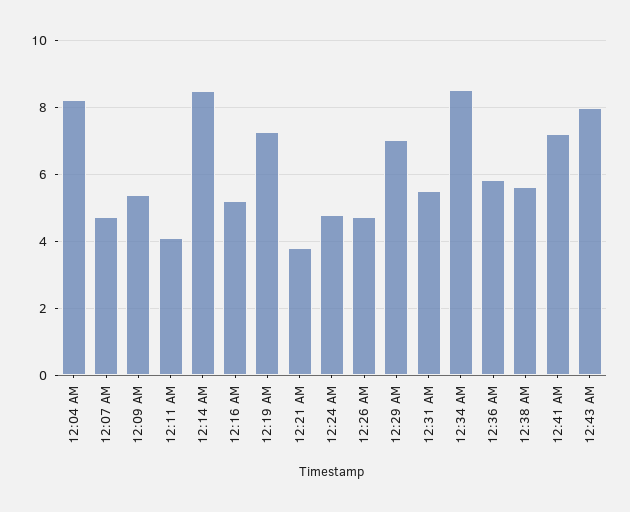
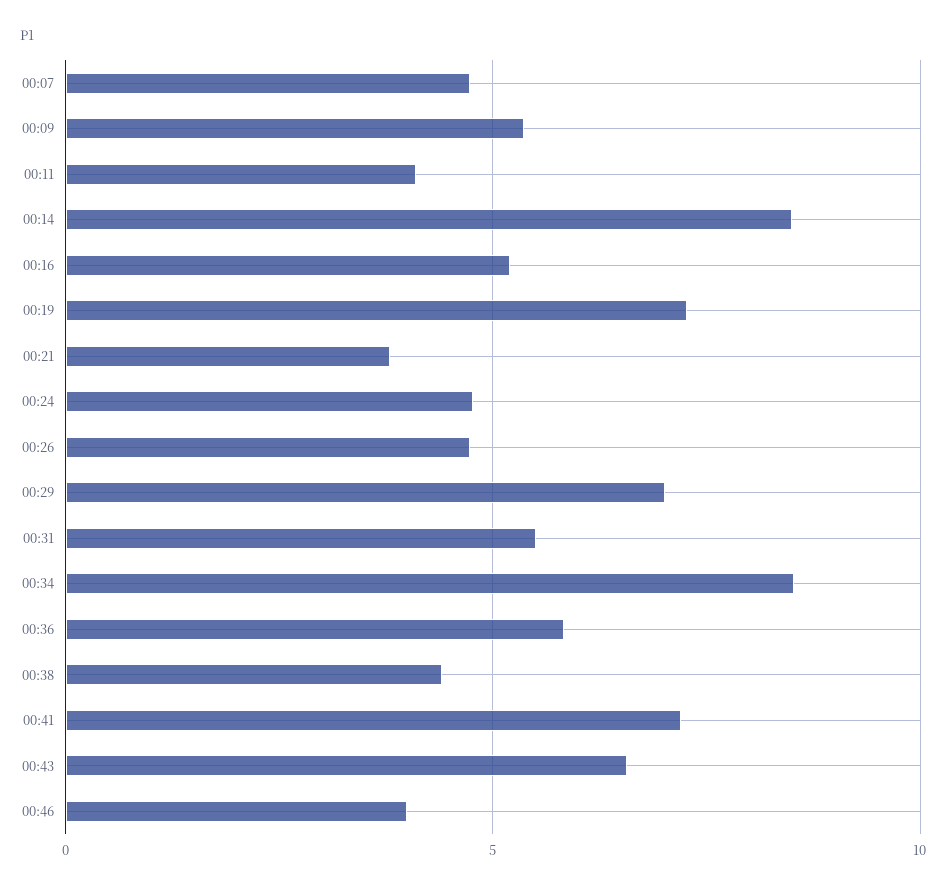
12:04 AM: 8.2 -> none
12:38 AM: 5.6 -> 4.5
12:43 AM: 8 -> 6.5
00:46: none -> 4

